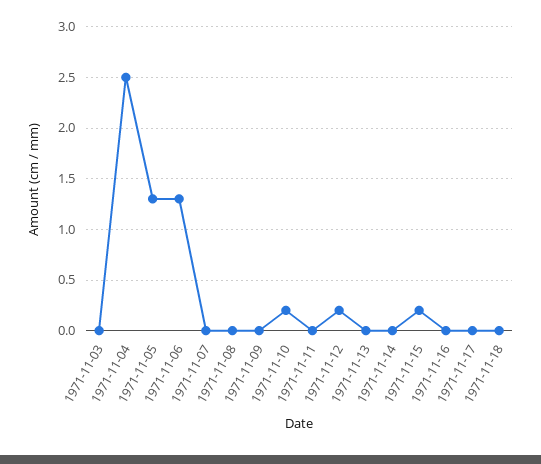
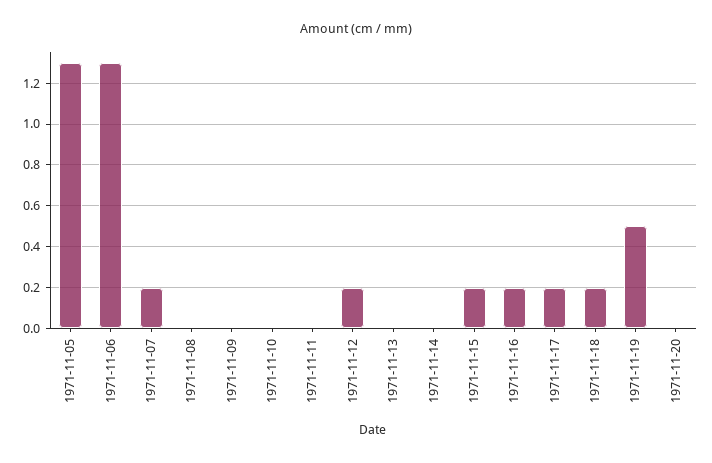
1971-11-03: 0 -> none
1971-11-04: 2.5 -> none
1971-11-07: 0 -> 0.2
1971-11-10: 0.2 -> 0
1971-11-16: 0 -> 0.2
1971-11-17: 0 -> 0.2
1971-11-18: 0 -> 0.2
1971-11-19: none -> 0.5
1971-11-20: none -> 0

